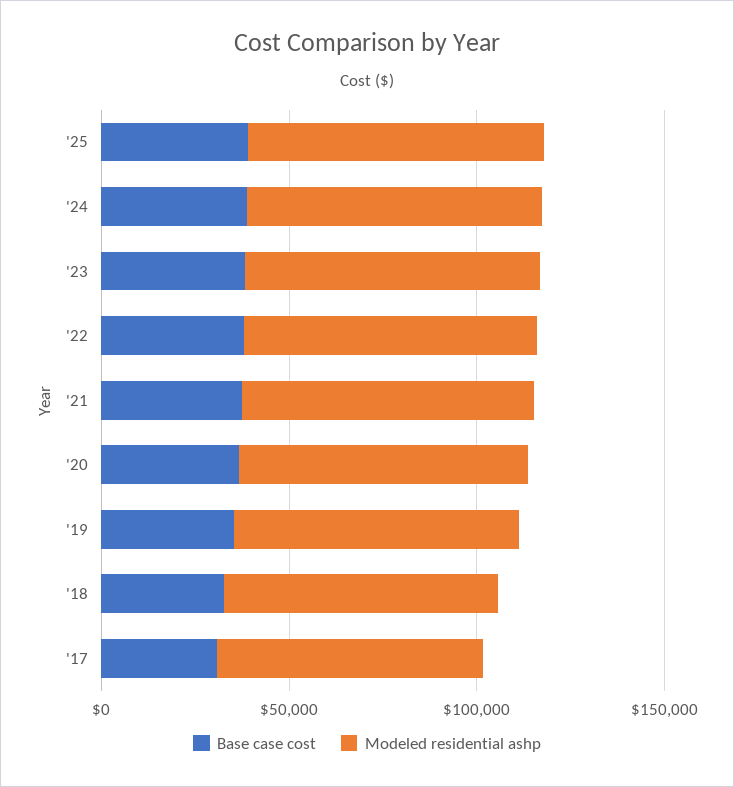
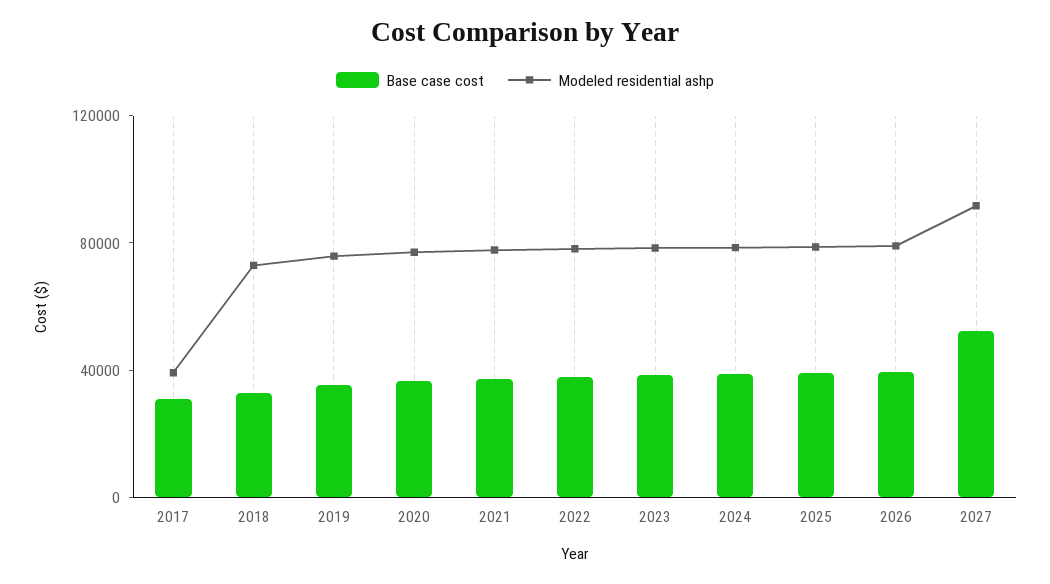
Modeled residential ashp, '17: 70000 -> 40000
Base case cost, 2026: none -> 40000
Modeled residential ashp, 2026: none -> 80000
Base case cost, 2027: none -> 50000
Modeled residential ashp, 2027: none -> 90000

